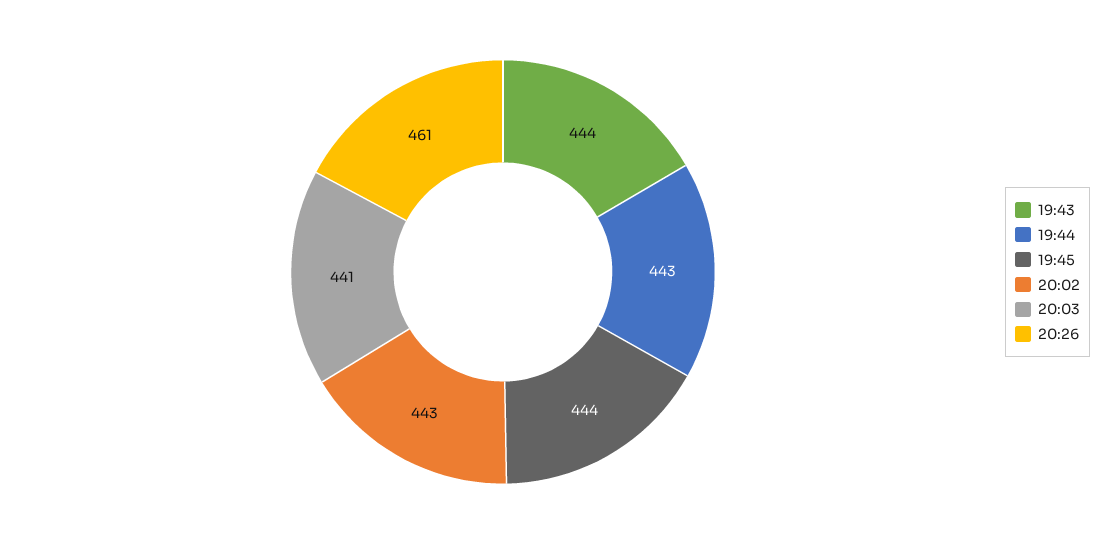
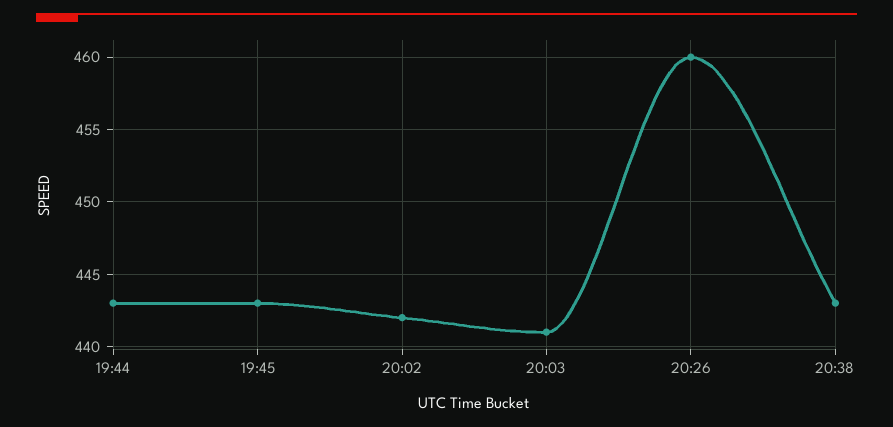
19:43: 444 -> none
19:45: 444 -> 443
20:02: 443 -> 442
20:26: 461 -> 460
20:38: none -> 443

